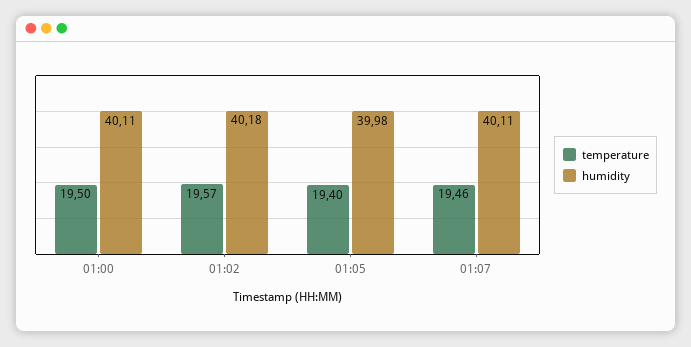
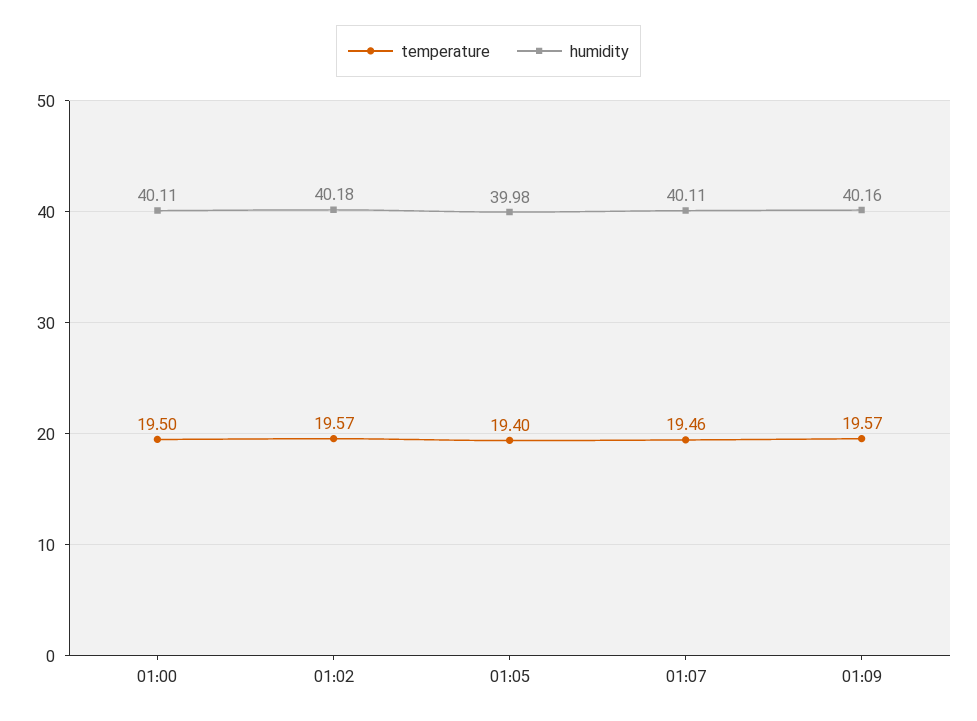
temperature, 01:09: none -> 19.57
humidity, 01:09: none -> 40.16

